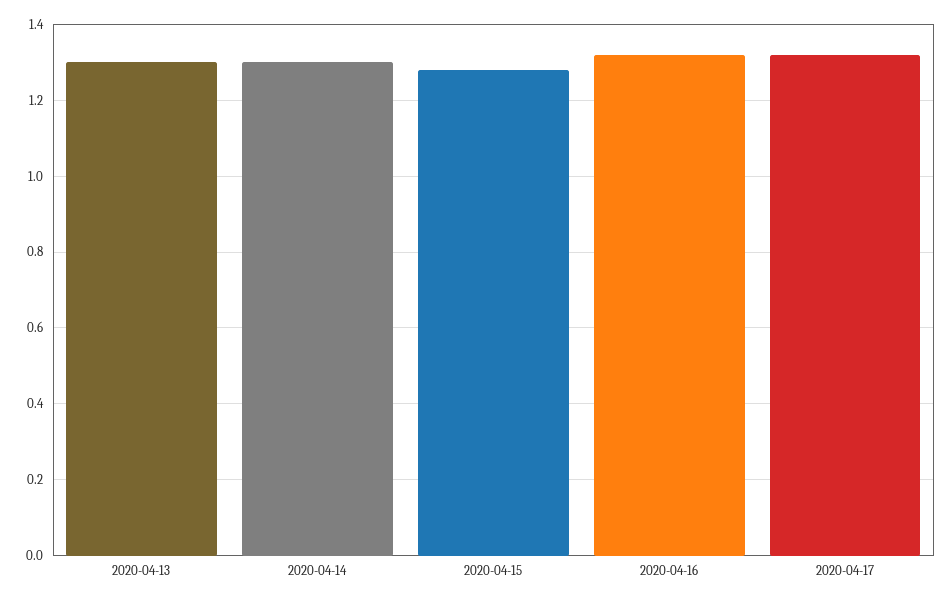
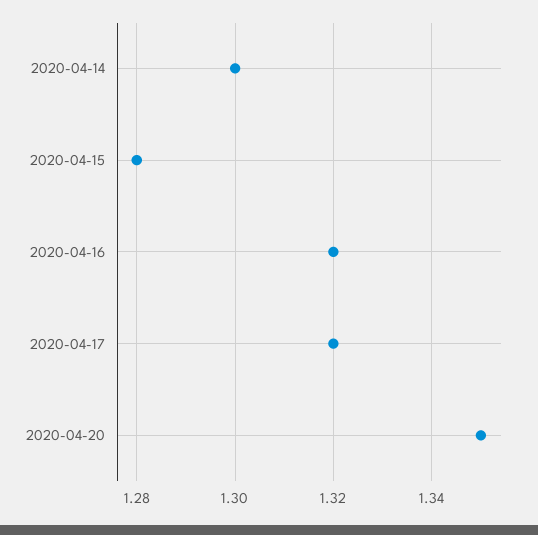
2020-04-13: 1.3 -> none
2020-04-20: none -> 1.35

